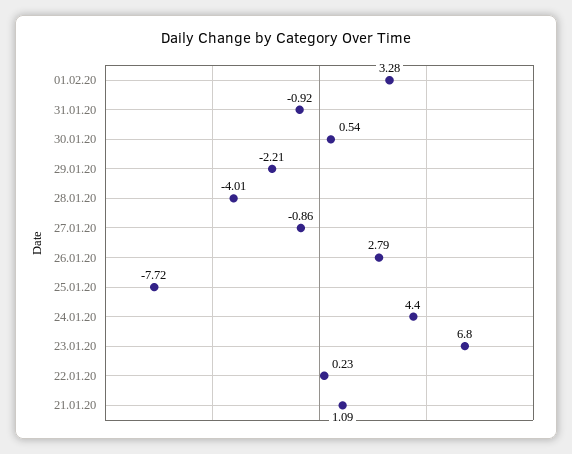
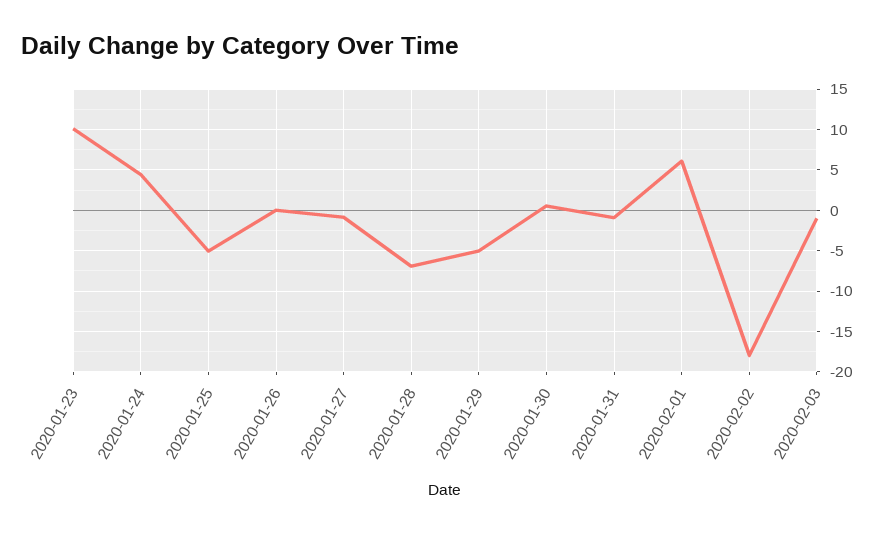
01.02.20: 3.28 -> 6
29.01.20: -2.21 -> -5
28.01.20: -4.01 -> -7
26.01.20: 2.79 -> 0
25.01.20: -7.72 -> -5
23.01.20: 6.8 -> 10
22.01.20: 0.23 -> none
21.01.20: 1.09 -> none
2020-02-02: none -> -18
2020-02-03: none -> -1

